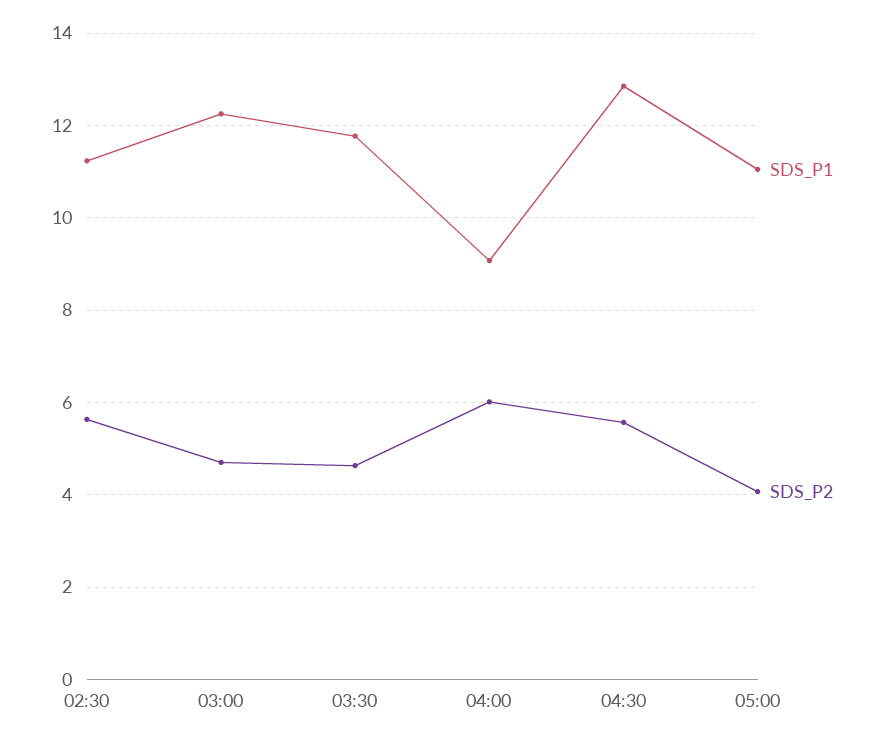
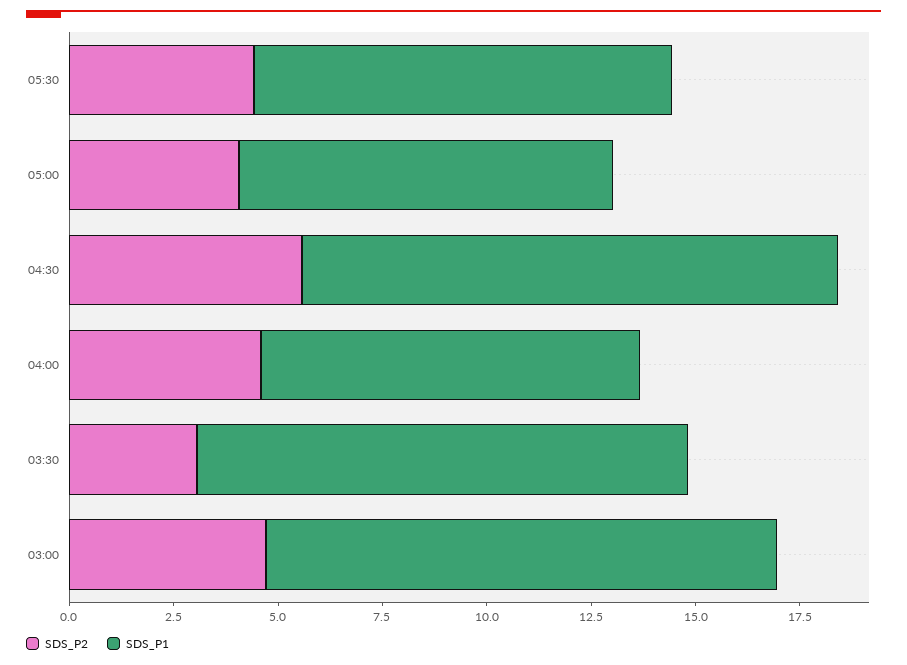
SDS_P1, 02:30: 11.2 -> none
SDS_P2, 02:30: 5.6 -> none
SDS_P2, 03:30: 4.6 -> 3
SDS_P2, 04:00: 6 -> 4.5
SDS_P1, 05:00: 11 -> 9
SDS_P2, 05:30: none -> 4.5
SDS_P1, 05:30: none -> 10

